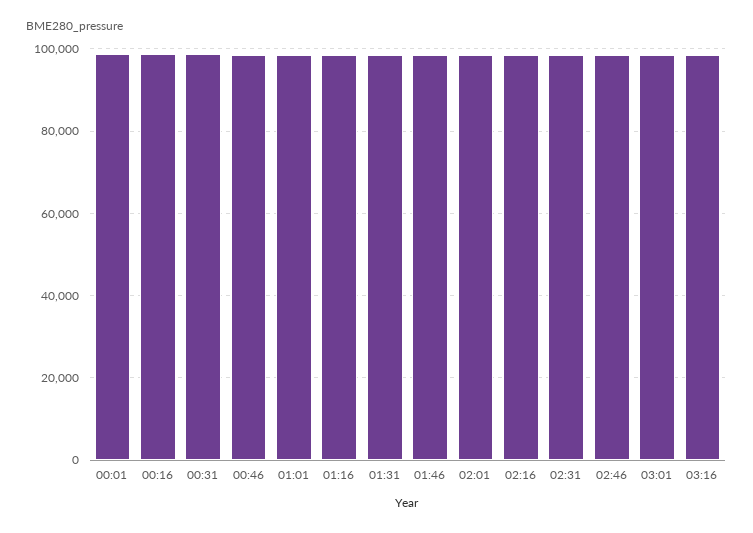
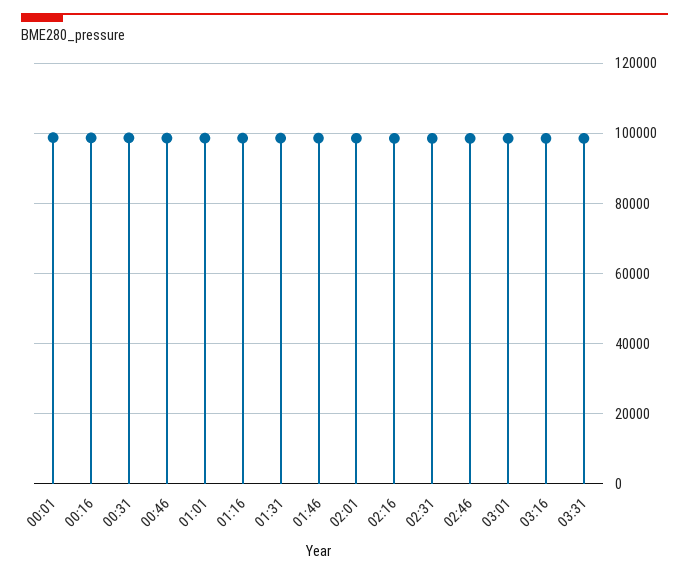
03:31: none -> 98000

